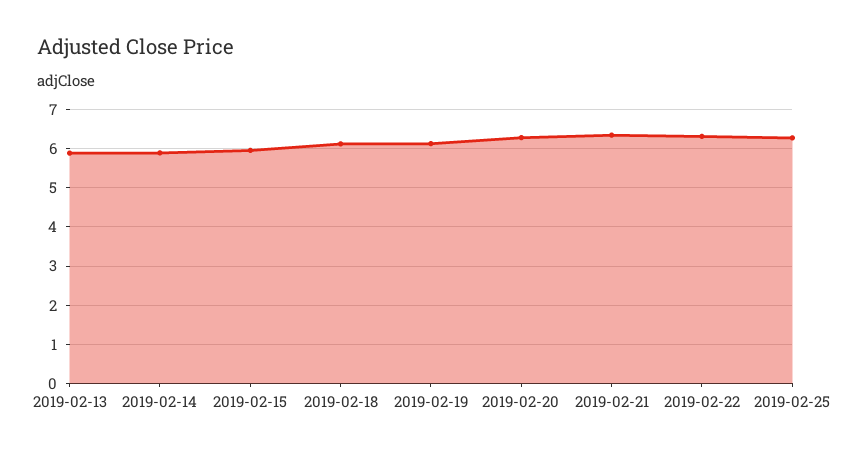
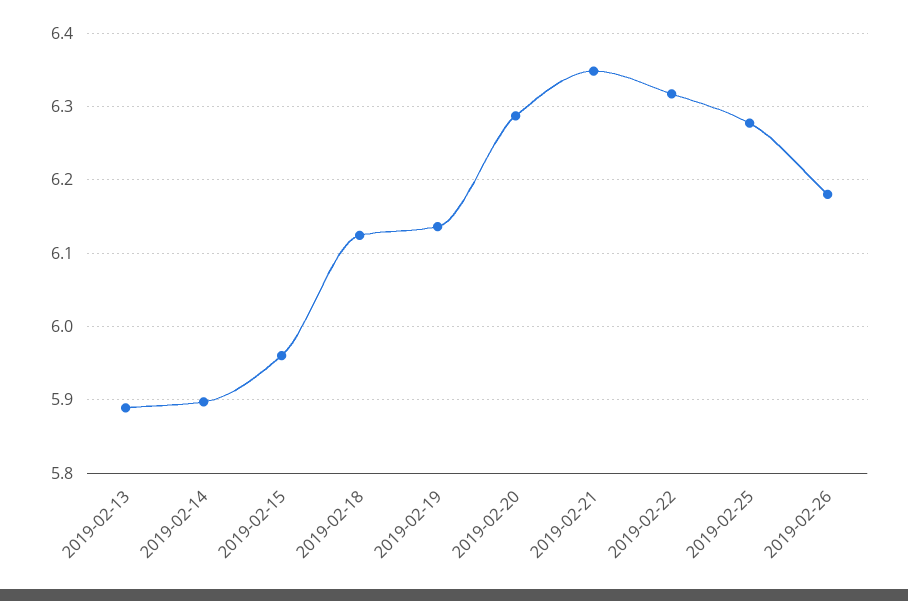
2019-02-26: none -> 6.18

